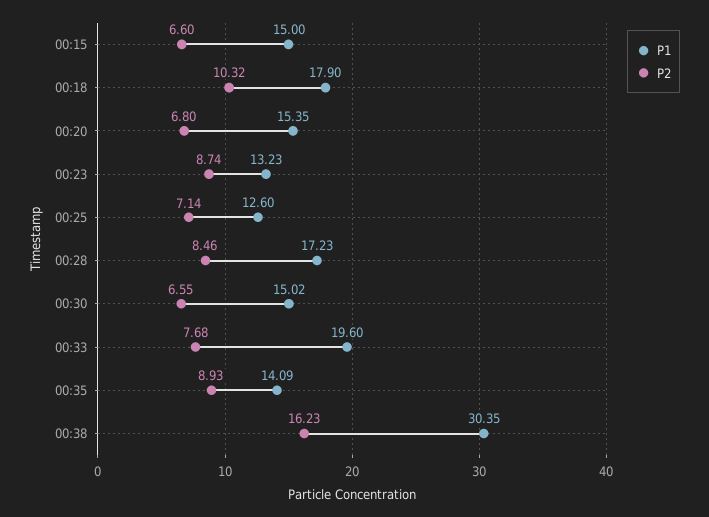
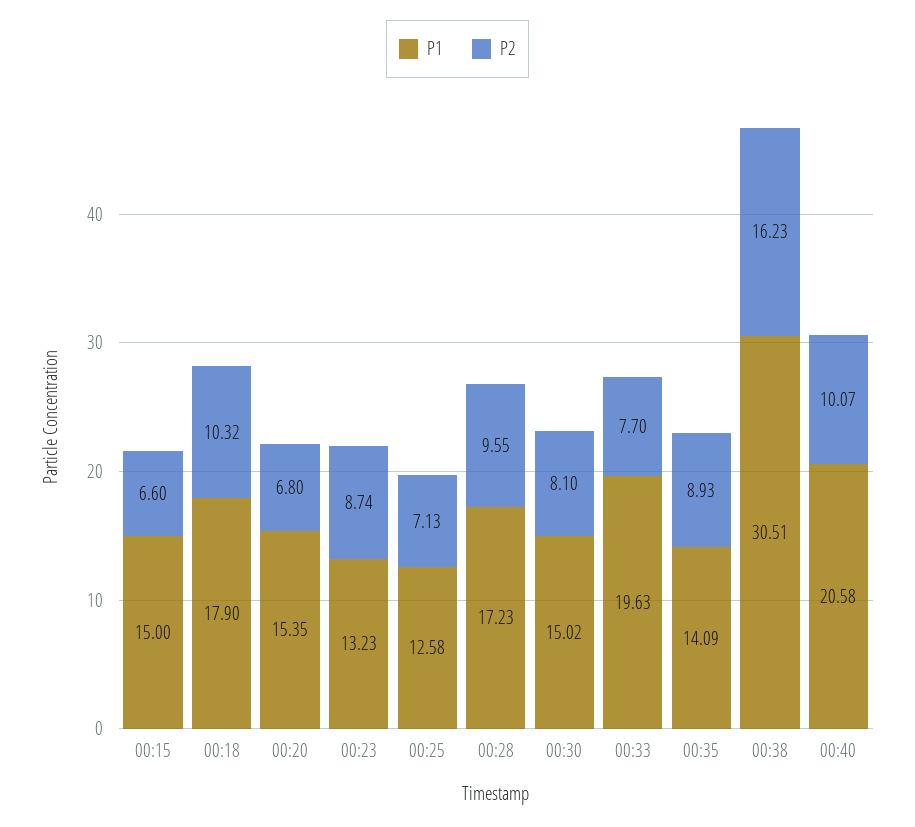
P1, 00:25: 12.6 -> 12.58
P2, 00:25: 7.14 -> 7.13
P2, 00:28: 8.46 -> 9.55
P2, 00:30: 6.55 -> 8.1
P1, 00:33: 19.6 -> 19.63
P2, 00:33: 7.68 -> 7.7
P1, 00:38: 30.35 -> 30.51
P1, 00:40: none -> 20.58
P2, 00:40: none -> 10.07

